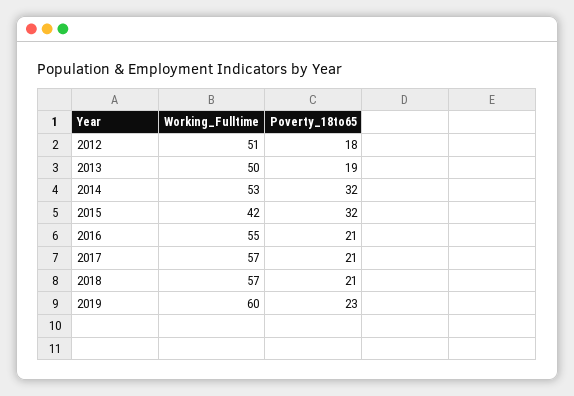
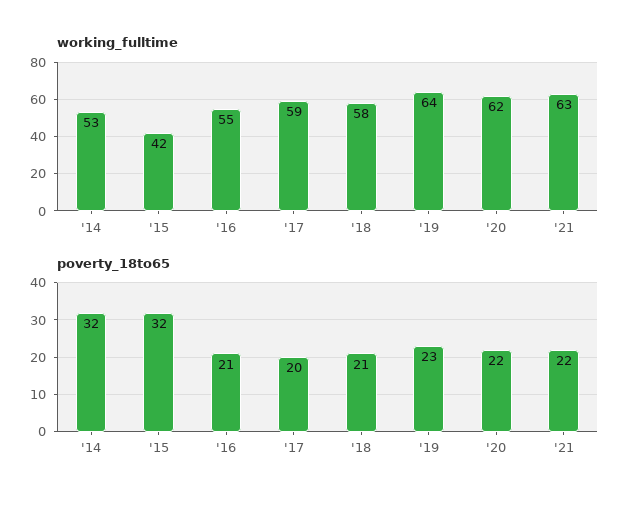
Working_Fulltime, 2012: 51 -> none
Poverty_18to65, 2012: 18 -> none
Working_Fulltime, 2013: 50 -> none
Poverty_18to65, 2013: 19 -> none
Working_Fulltime, 2017: 57 -> 59
Poverty_18to65, 2017: 21 -> 20
Working_Fulltime, 2018: 57 -> 58
Working_Fulltime, 2019: 60 -> 64
Working_Fulltime, '20: none -> 62
Working_Fulltime, '21: none -> 63
Poverty_18to65, '20: none -> 22
Poverty_18to65, '21: none -> 22

